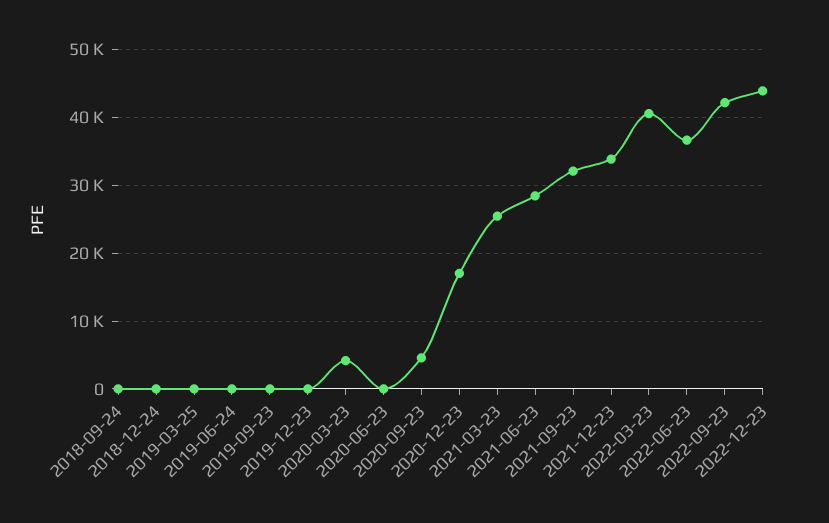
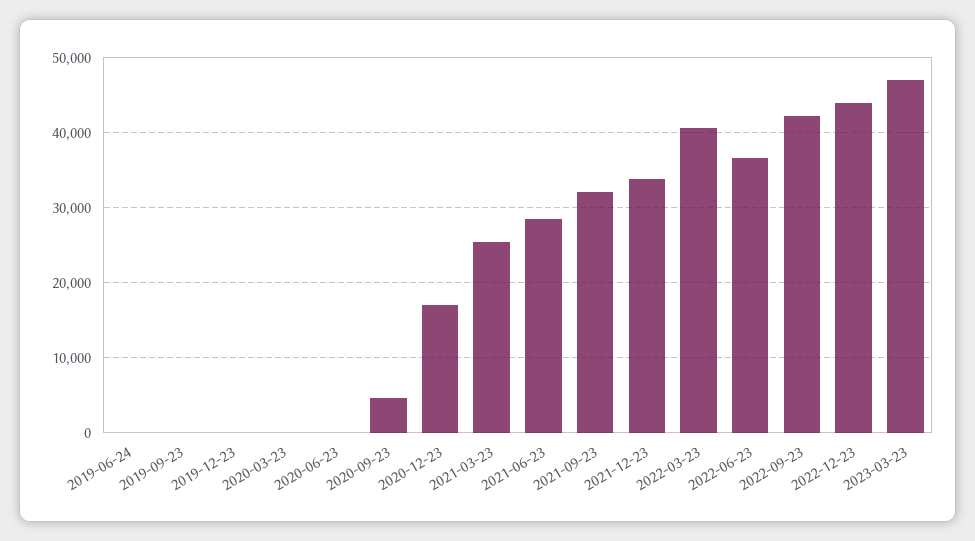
2018-09-24: 0 -> none
2018-12-24: 0 -> none
2019-03-25: 0 -> none
2020-03-23: 4000 -> 0
2023-03-23: none -> 47000

